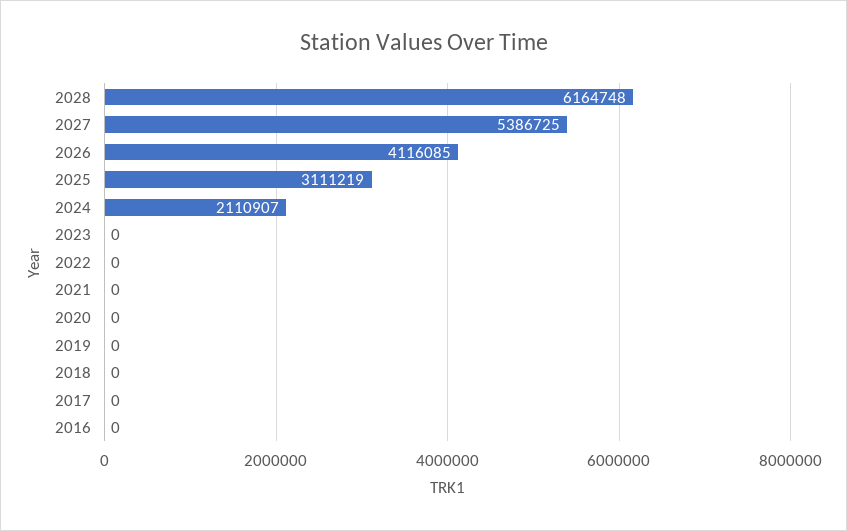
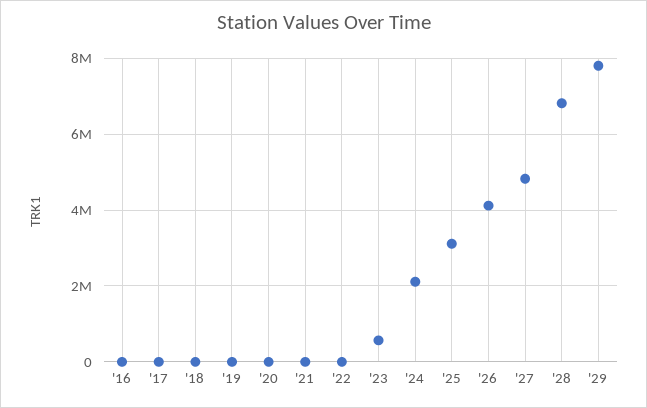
2028: 6164748 -> 6800000
2027: 5386725 -> 4800000
2023: 0 -> 600000
'29: none -> 7800000

